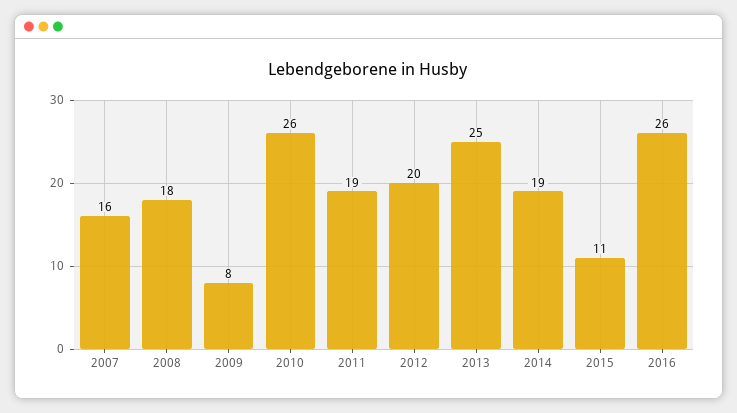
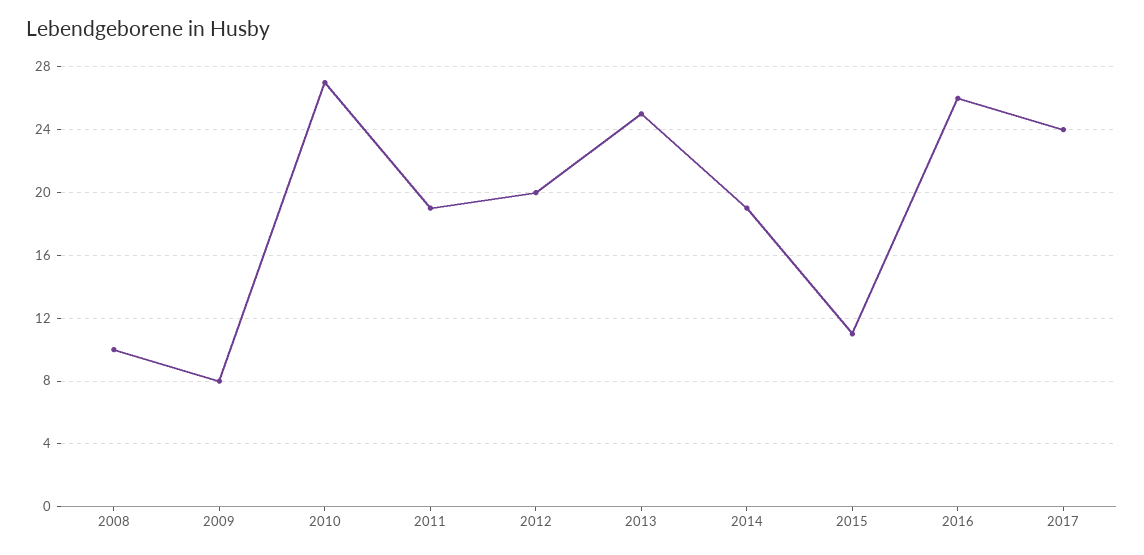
2007: 16 -> none
2008: 18 -> 10
2010: 26 -> 27
2017: none -> 24

